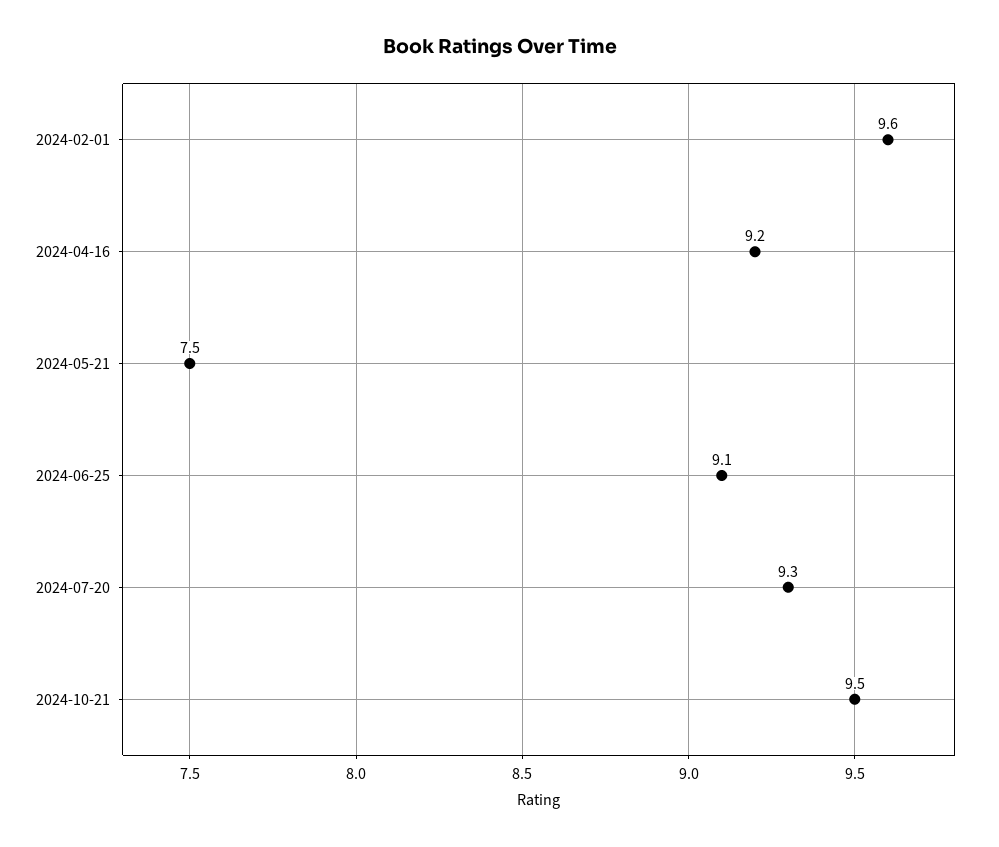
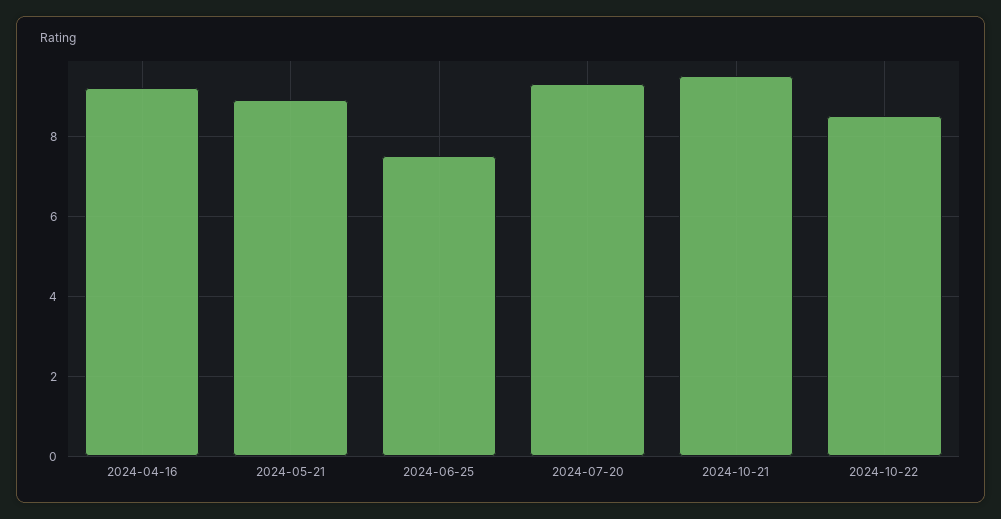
2024-02-01: 9.6 -> none
2024-05-21: 7.5 -> 9
2024-06-25: 9.1 -> 7.5
2024-10-22: none -> 8.5

